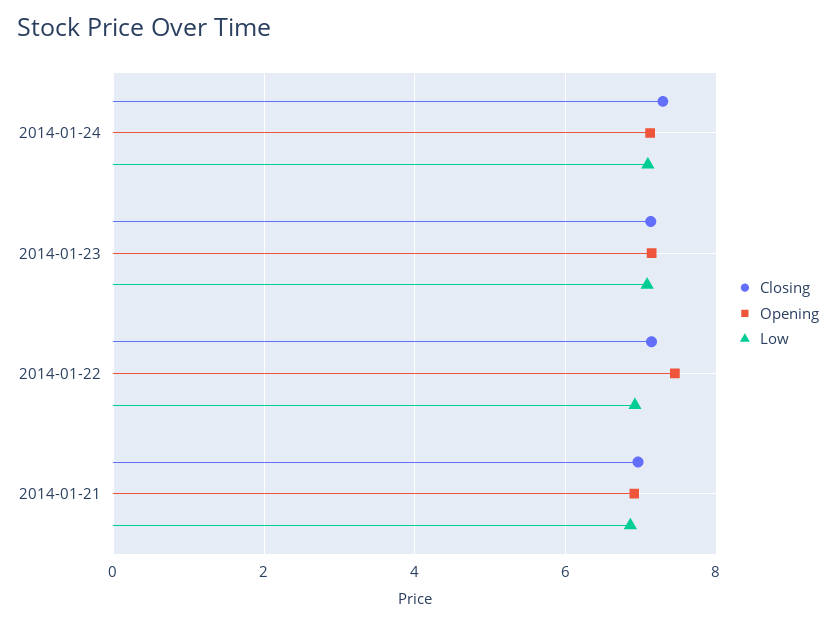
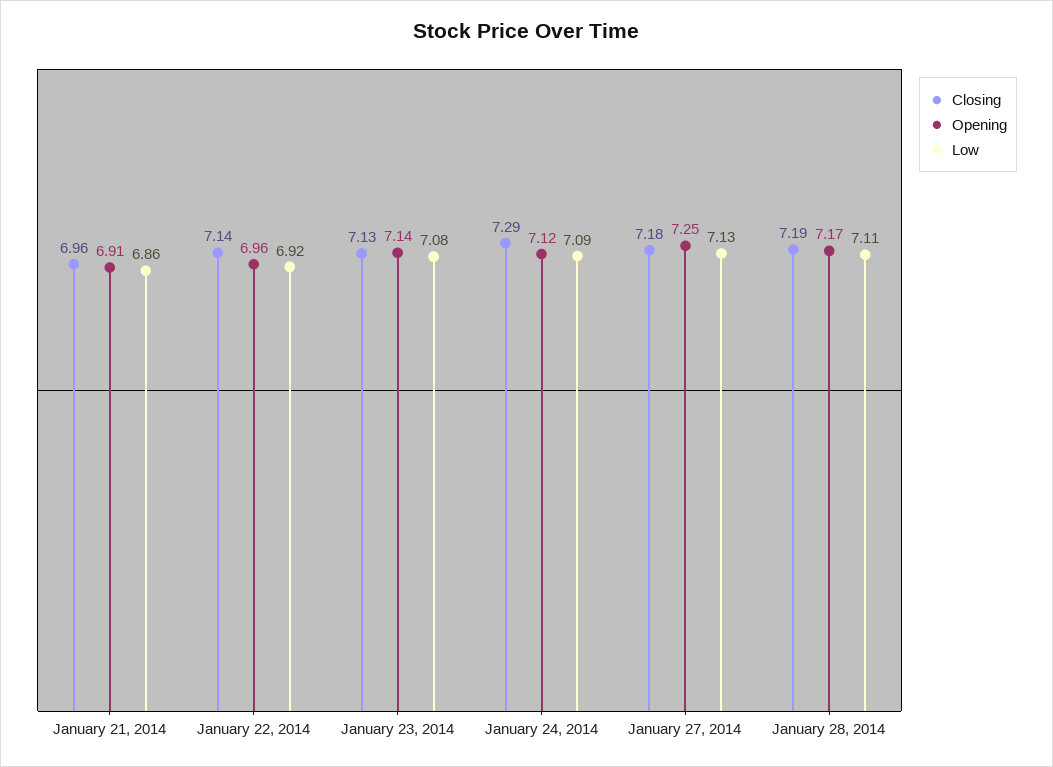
Opening, 2014-01-22: 7.4 -> 6.96
Closing, January 27, 2014: none -> 7.18
Opening, January 27, 2014: none -> 7.25
Low, January 27, 2014: none -> 7.13
Closing, January 28, 2014: none -> 7.19
Opening, January 28, 2014: none -> 7.17
Low, January 28, 2014: none -> 7.11

